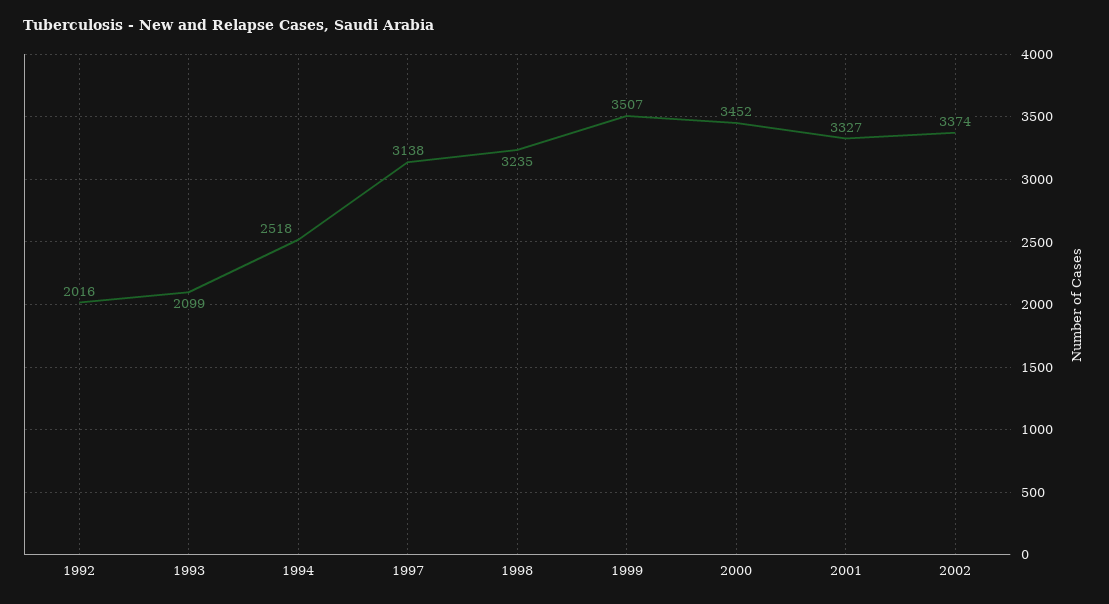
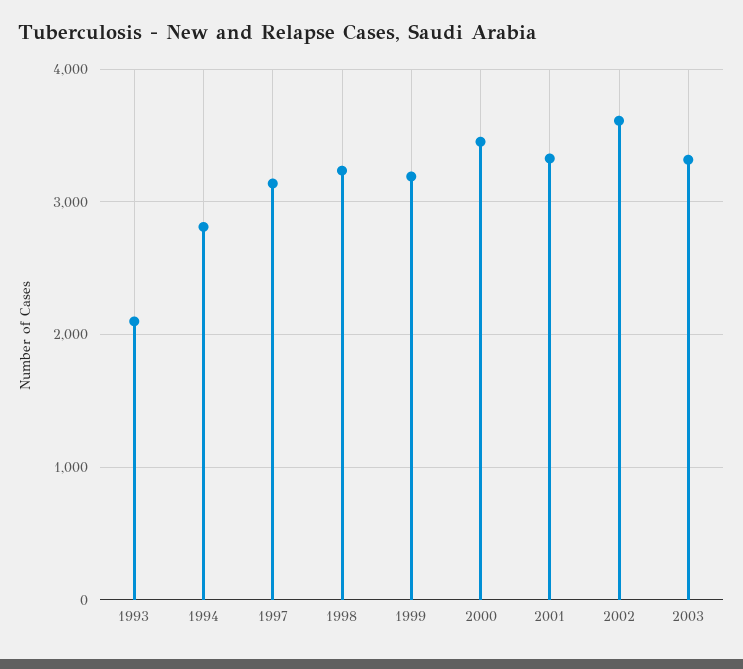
1992: 2016 -> none
1994: 2518 -> 2800
1999: 3507 -> 3200
2002: 3374 -> 3600
2003: none -> 3300

